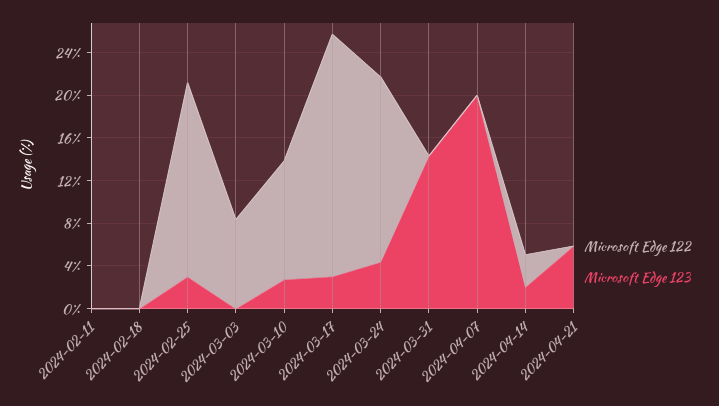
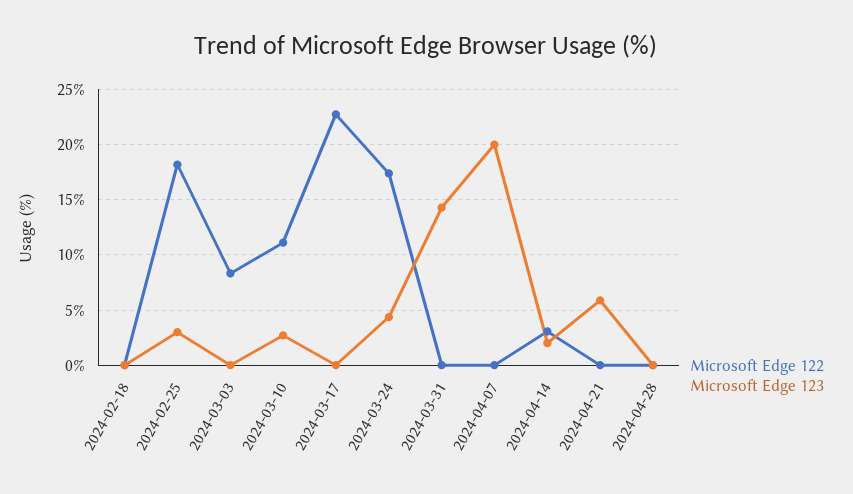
Microsoft Edge 122, 2024-02-11: 0 -> none
Microsoft Edge 123, 2024-02-11: 0 -> none
Microsoft Edge 123, 2024-03-17: 3 -> 0
Microsoft Edge 122, 2024-04-28: none -> 0
Microsoft Edge 123, 2024-04-28: none -> 0

